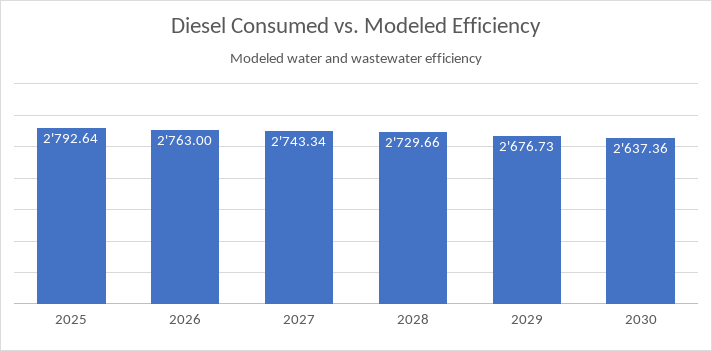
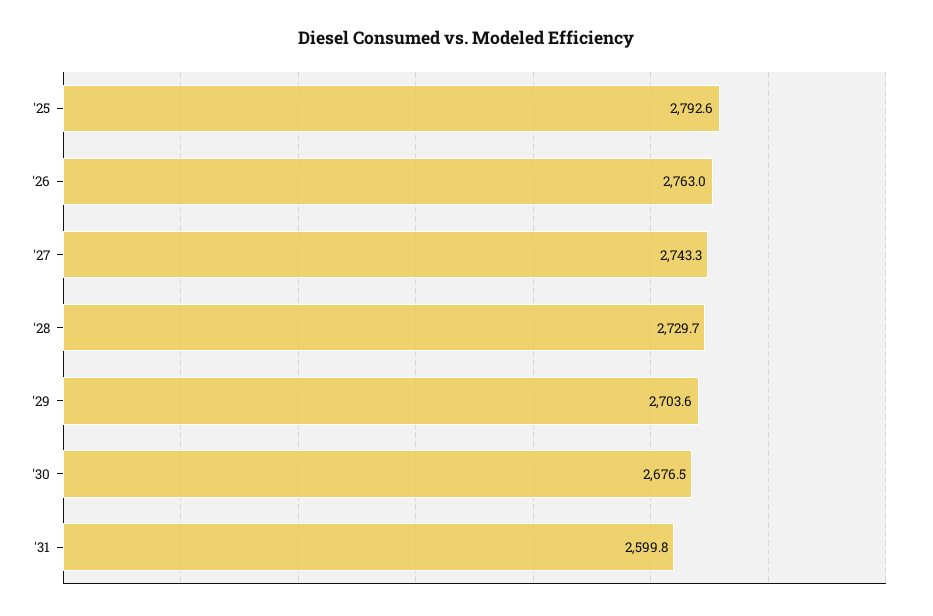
2029: 2676.73 -> 2703.6
2030: 2637.36 -> 2676.5
'31: none -> 2599.8

